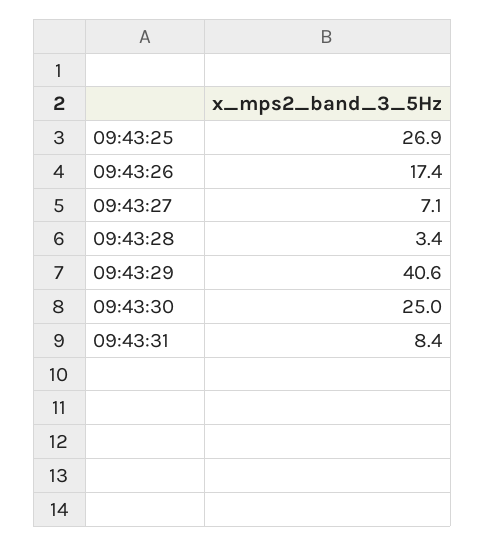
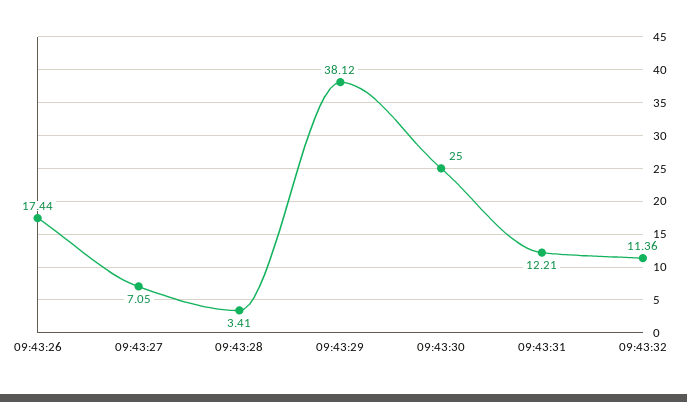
09:43:25: 26.9 -> none
09:43:29: 40.6 -> 38.12
09:43:31: 8.4 -> 12.21
09:43:32: none -> 11.36

